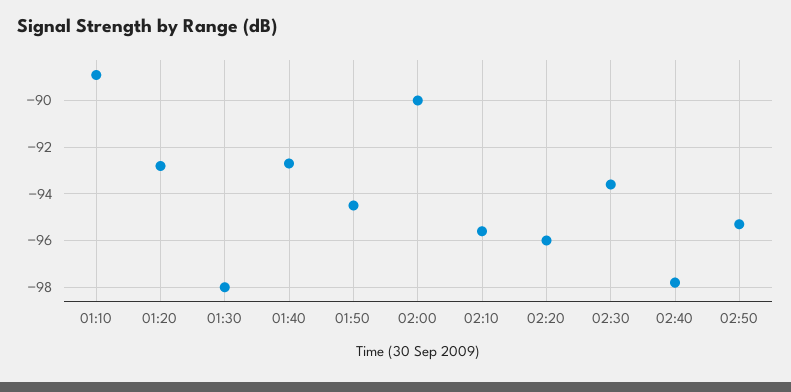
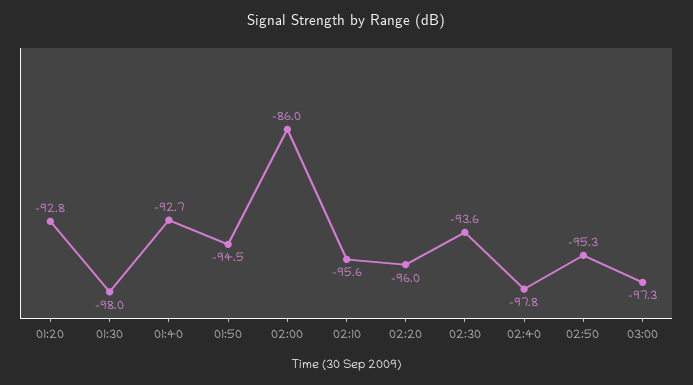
01:10: -89 -> none
02:00: -90 -> -86
03:00: none -> -97.3

